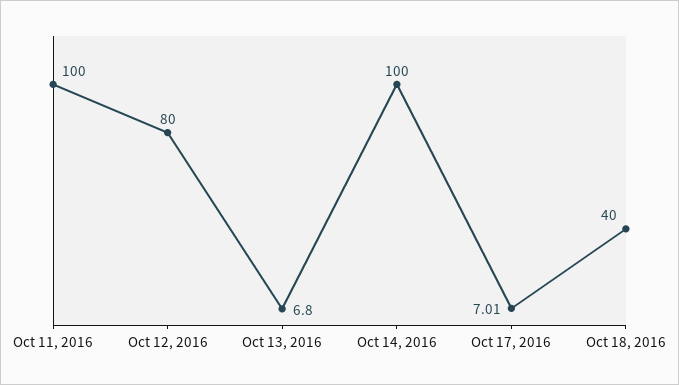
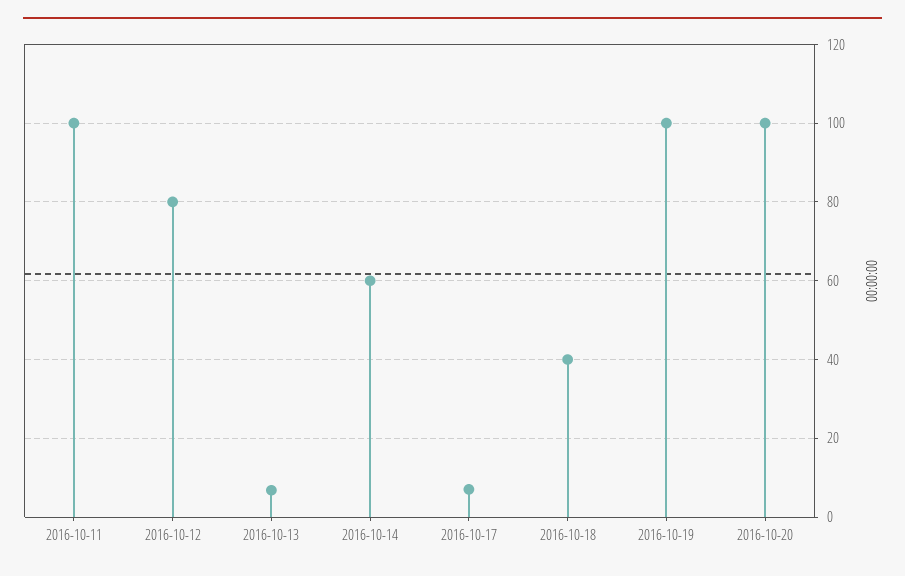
Oct 14, 2016: 100 -> 60
2016-10-19: none -> 100
2016-10-20: none -> 100

